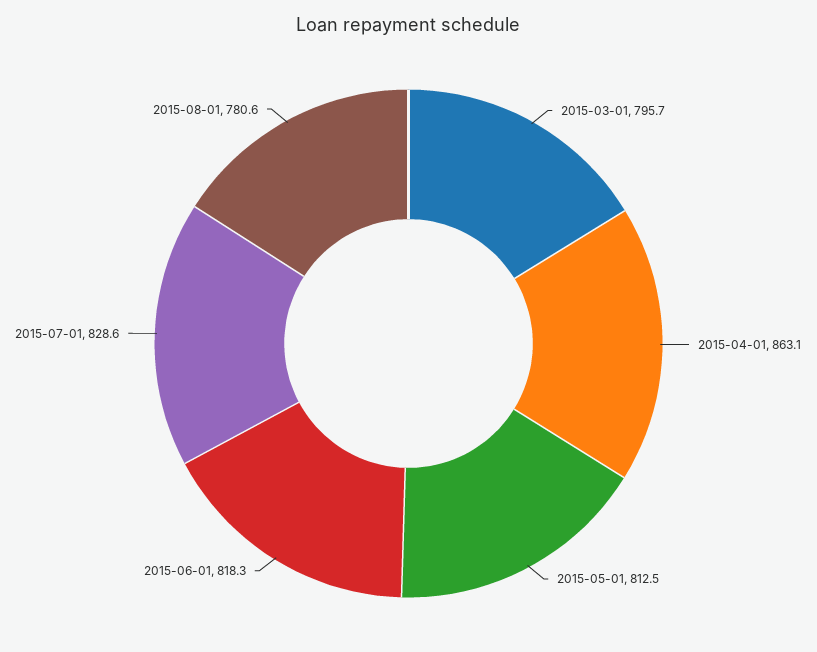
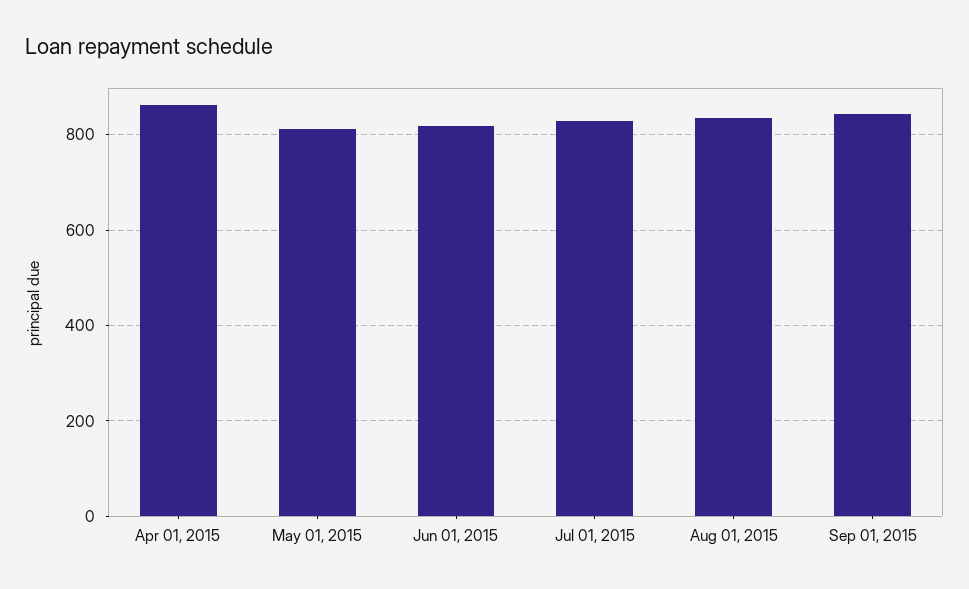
2015-03-01: 795.7 -> none
2015-08-01: 780.6 -> 840
Sep 01, 2015: none -> 840

